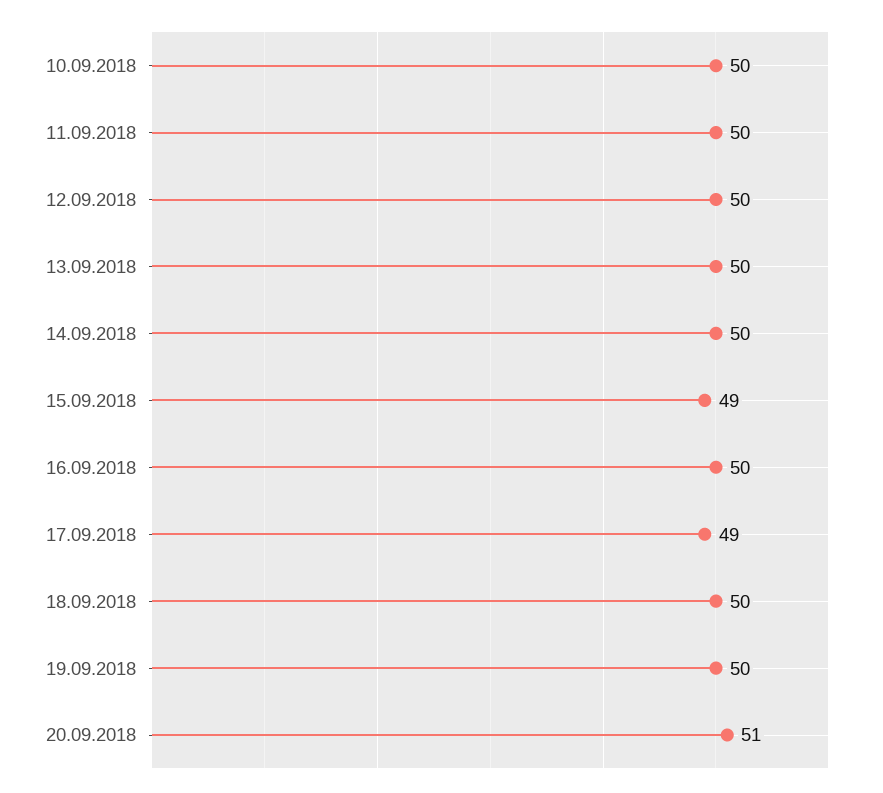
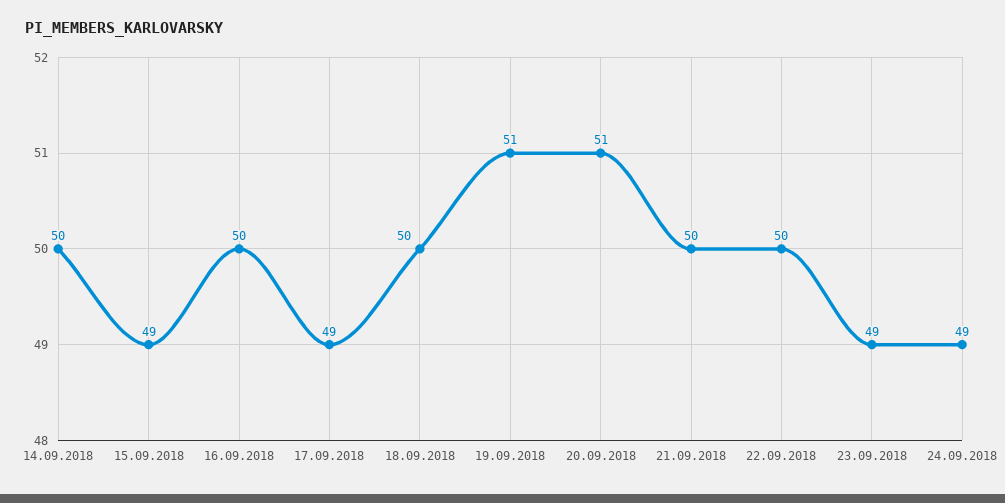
10.09.2018: 50 -> none
11.09.2018: 50 -> none
12.09.2018: 50 -> none
13.09.2018: 50 -> none
19.09.2018: 50 -> 51
21.09.2018: none -> 50
22.09.2018: none -> 50
23.09.2018: none -> 49
24.09.2018: none -> 49

